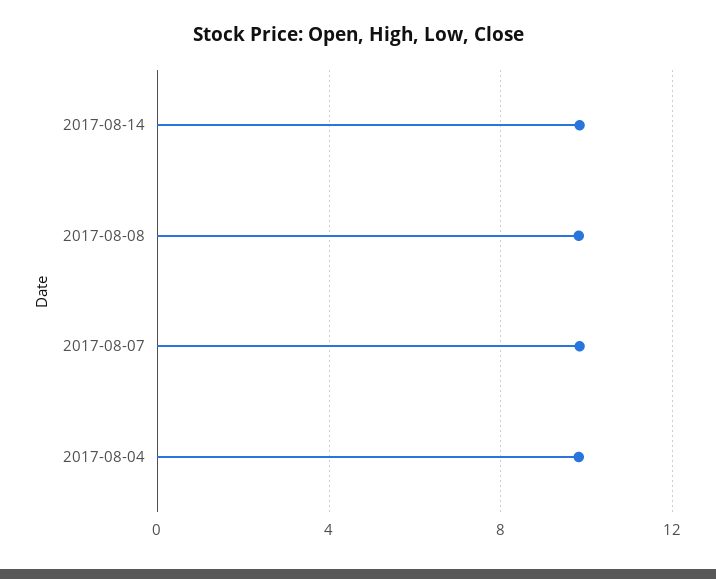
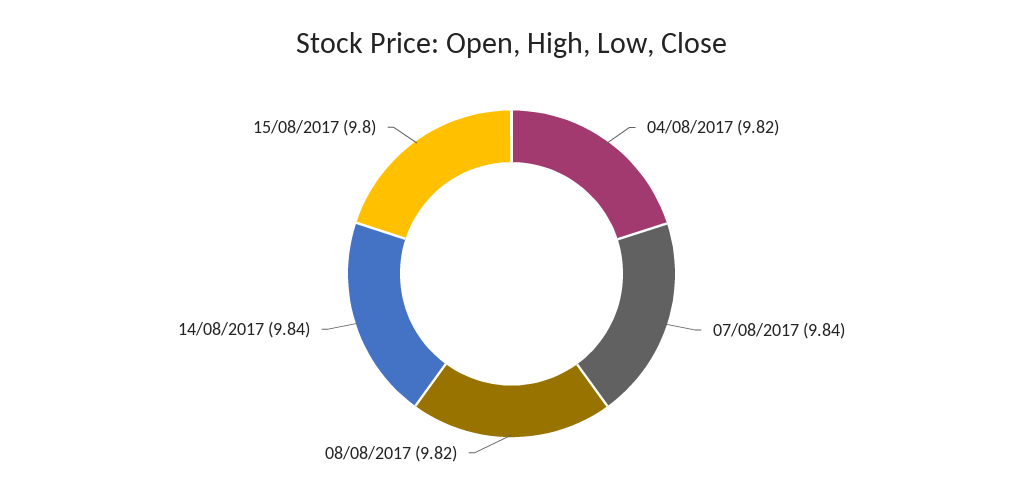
15/08/2017: none -> 9.8

